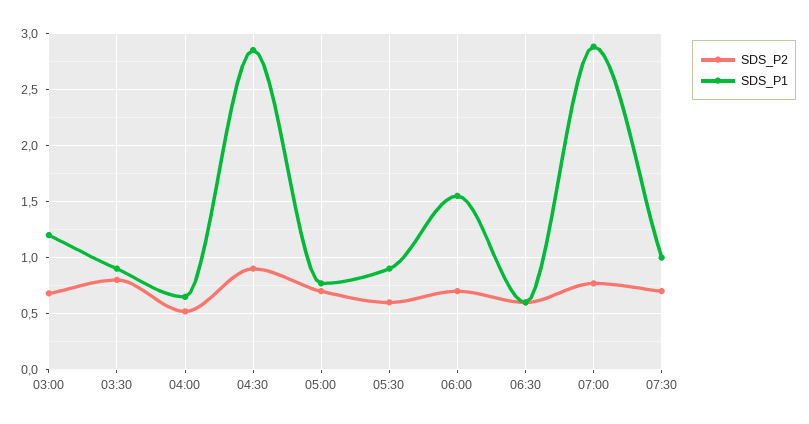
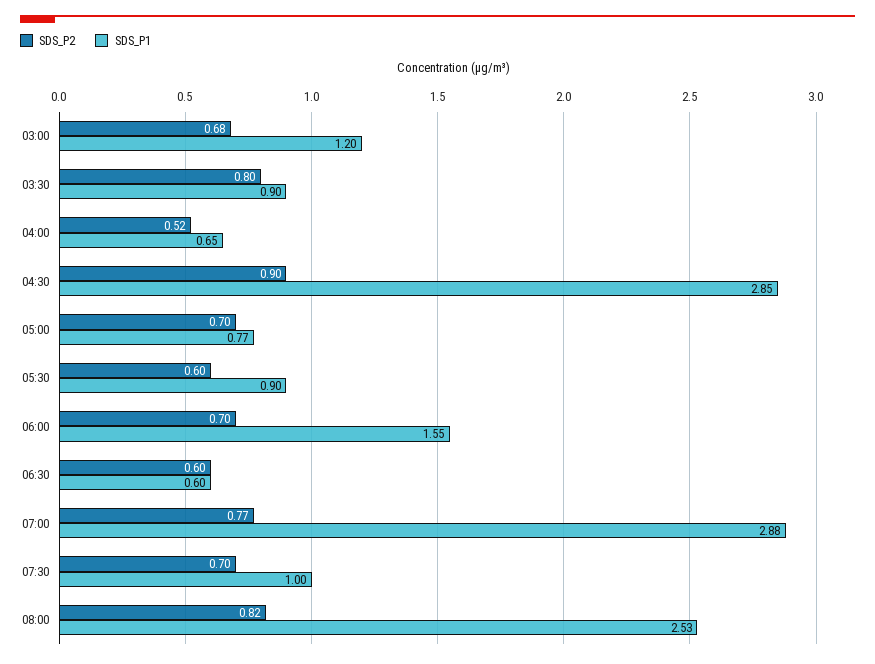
SDS_P2, 08:00: none -> 0.82
SDS_P1, 08:00: none -> 2.53

